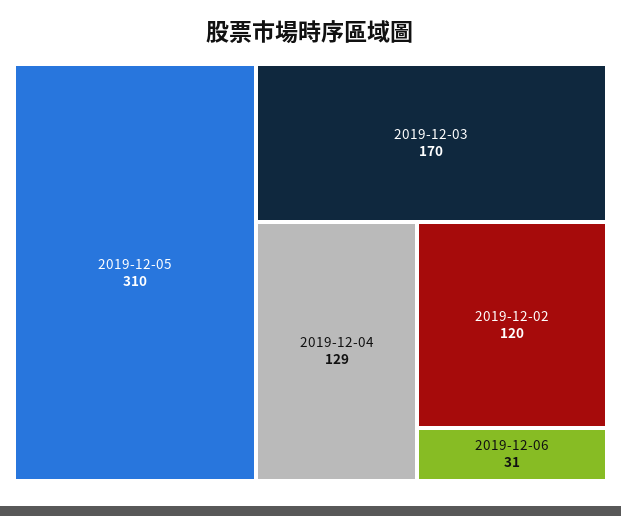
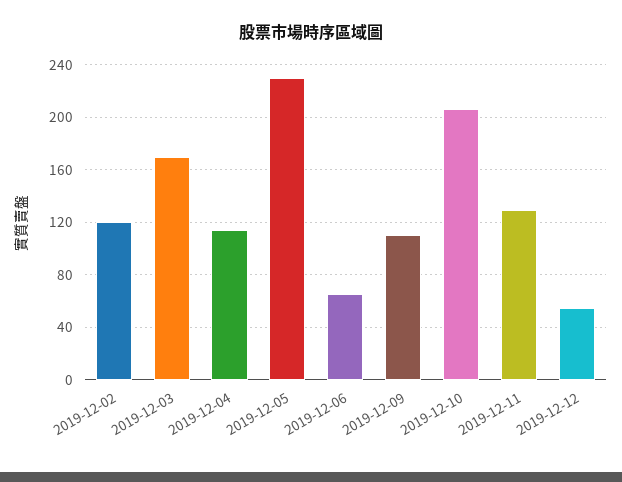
2019-12-05: 310 -> 230
2019-12-04: 129 -> 115
2019-12-06: 31 -> 65
2019-12-09: none -> 110
2019-12-10: none -> 205
2019-12-11: none -> 130
2019-12-12: none -> 55

